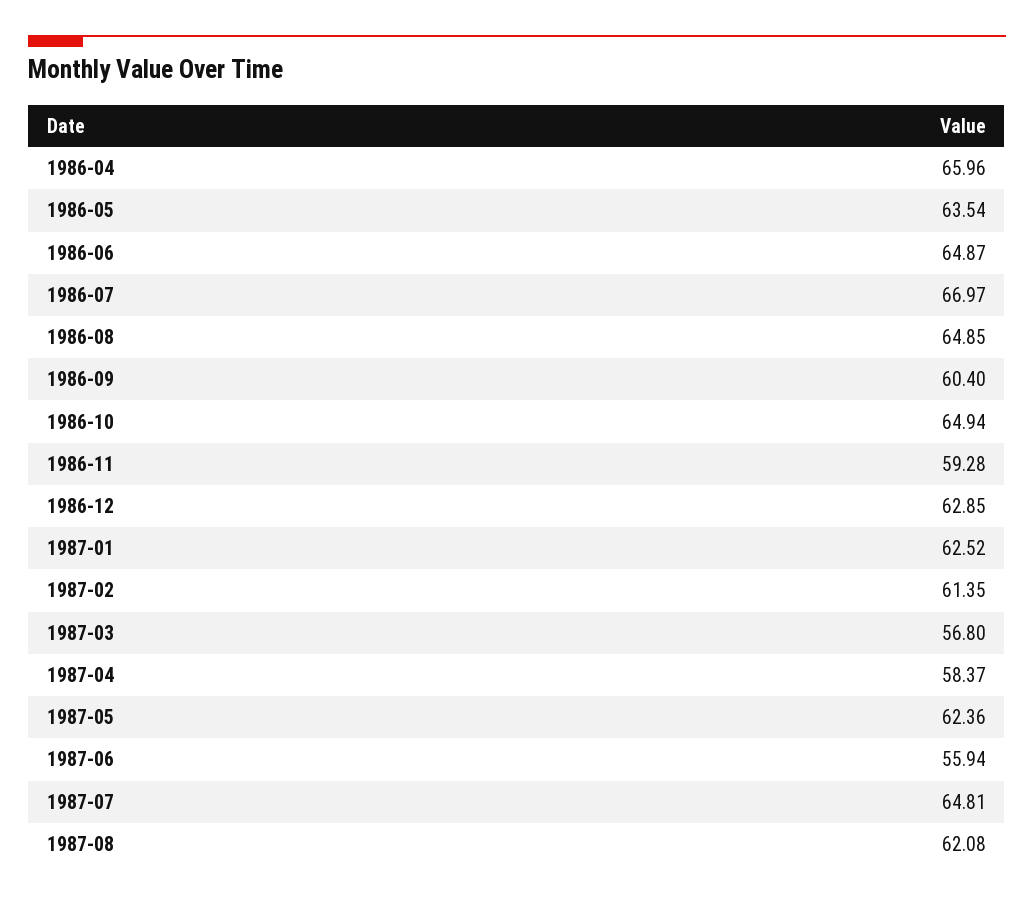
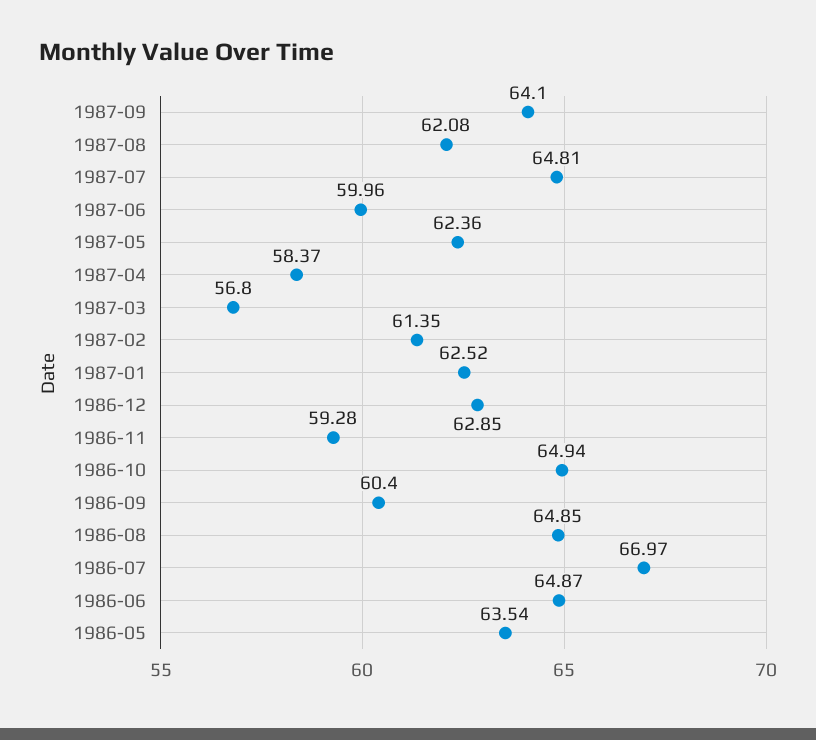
1986-04: 65.96 -> none
1987-06: 55.94 -> 59.96
1987-09: none -> 64.1

